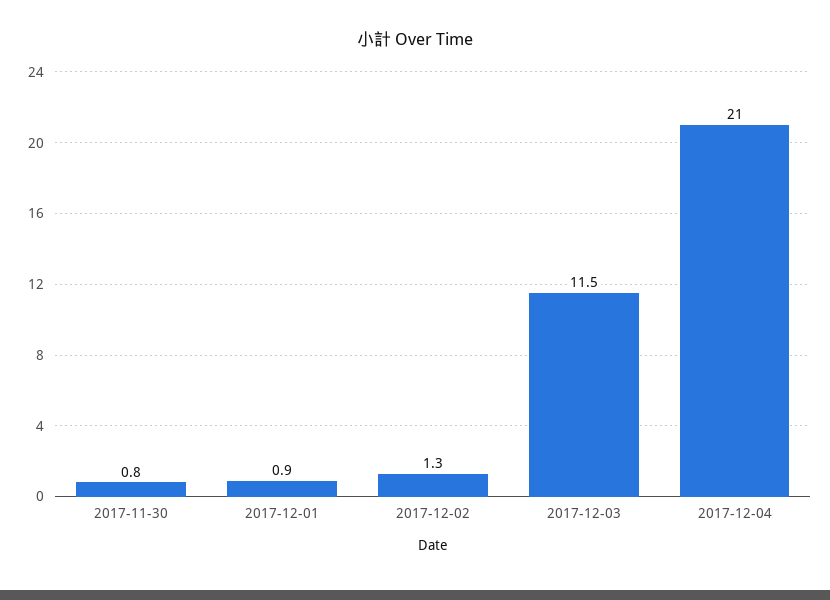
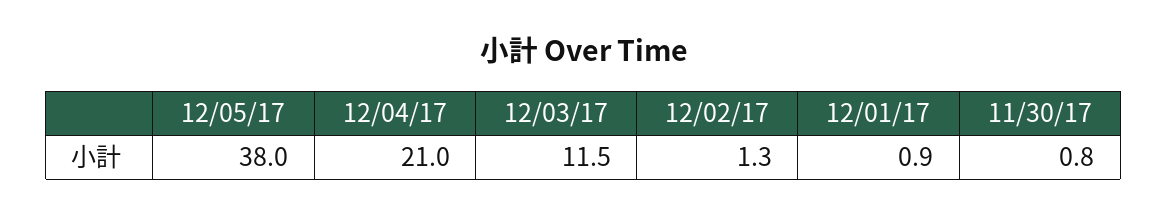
12/05/17: none -> 38

